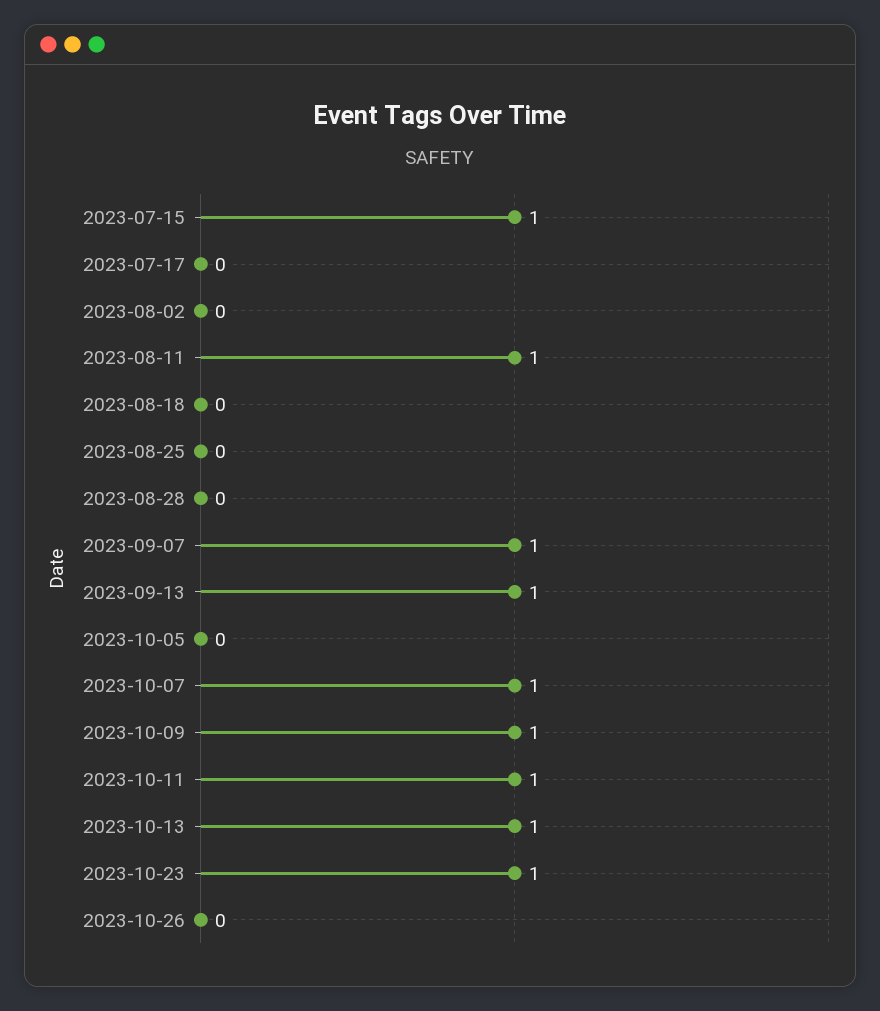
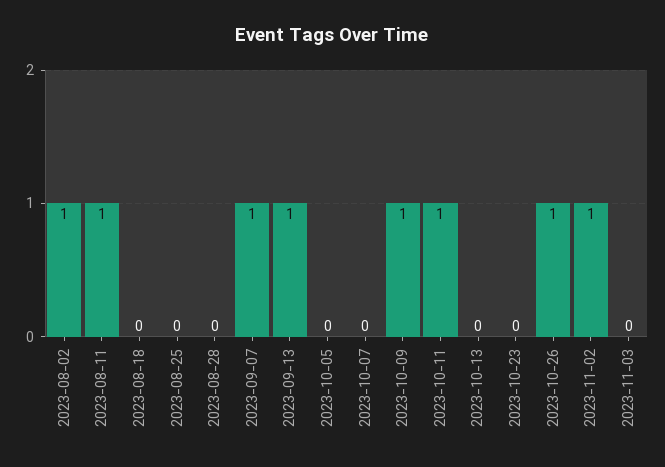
2023-07-15: 1 -> none
2023-07-17: 0 -> none
2023-08-02: 0 -> 1
2023-10-07: 1 -> 0
2023-10-13: 1 -> 0
2023-10-23: 1 -> 0
2023-10-26: 0 -> 1
2023-11-02: none -> 1
2023-11-03: none -> 0

